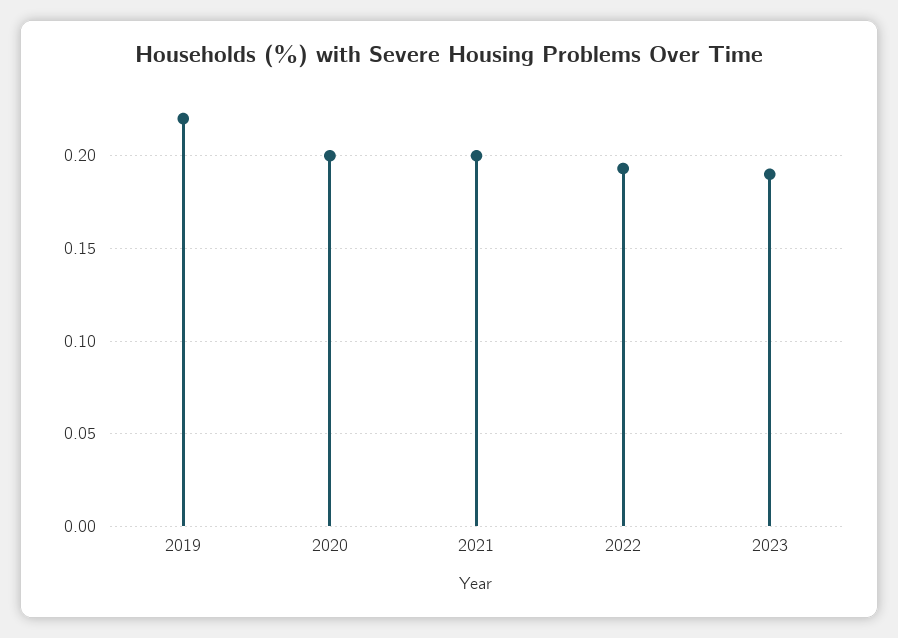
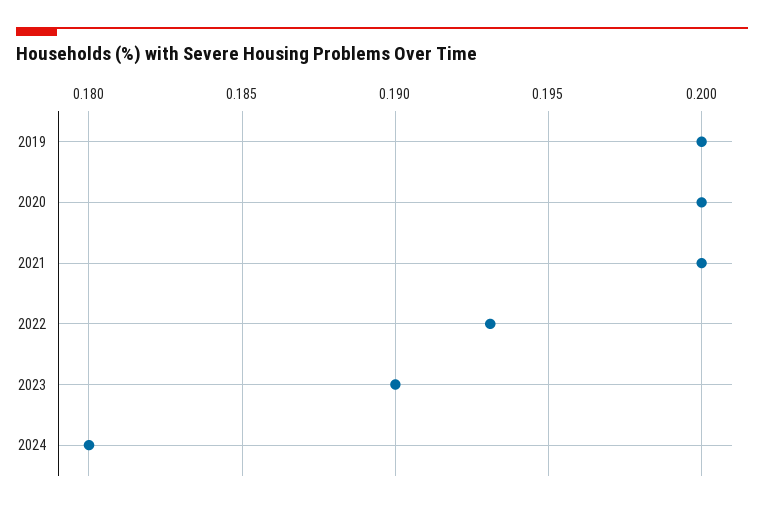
2019: 0.22 -> 0.2
2024: none -> 0.18

